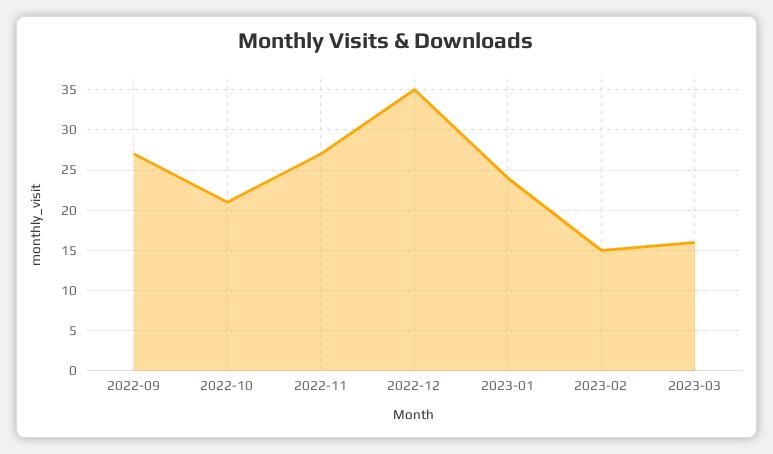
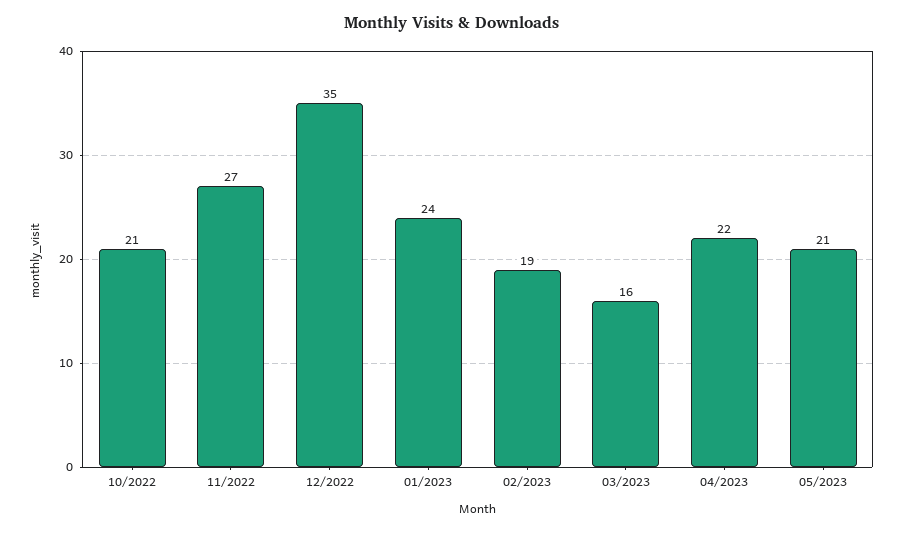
2022-09: 27 -> none
2023-02: 15 -> 19
04/2023: none -> 22
05/2023: none -> 21

